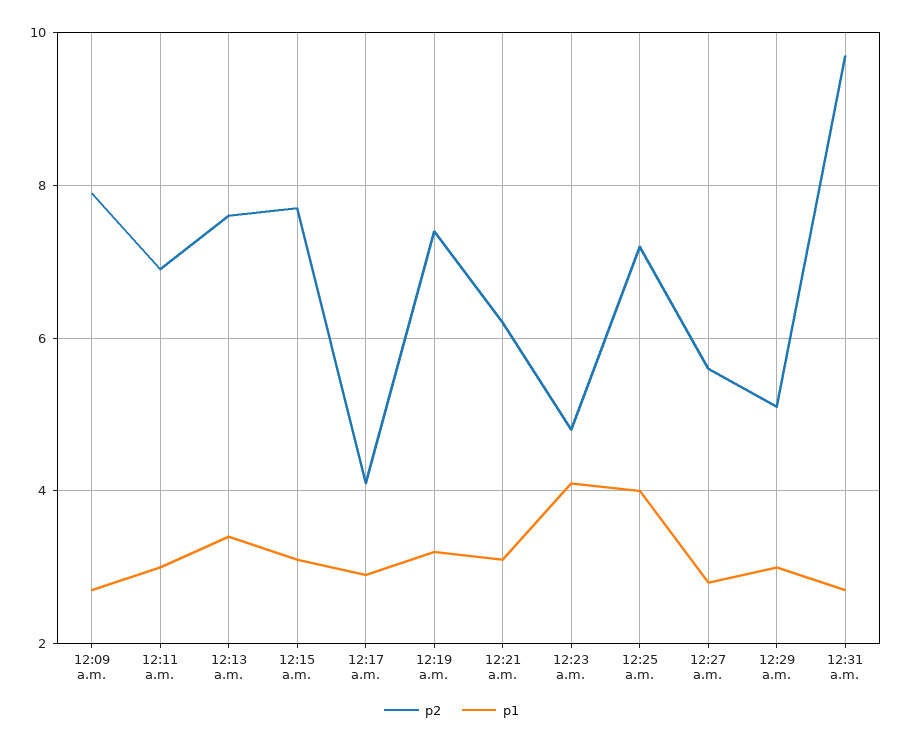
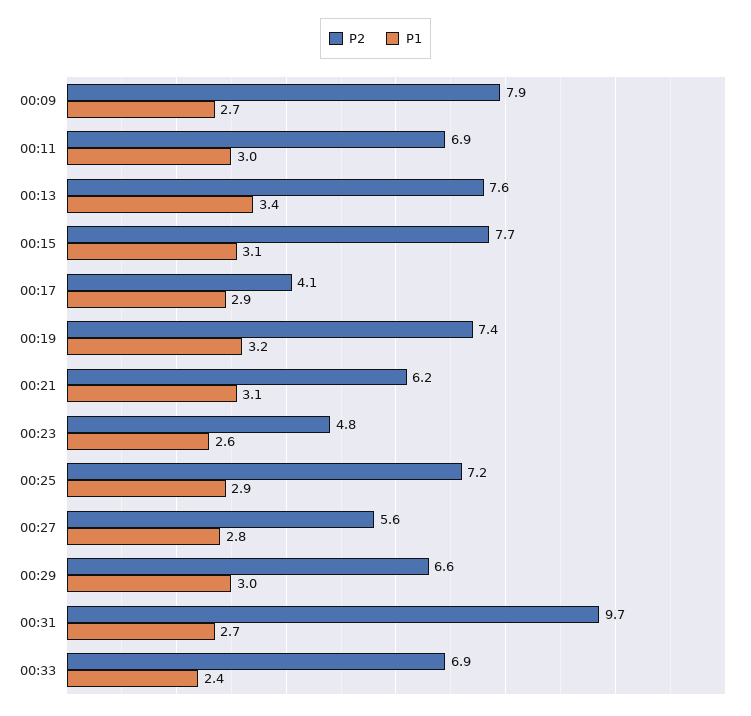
p1, 12:23 a.m.: 4 -> 2.6
p1, 12:25 a.m.: 4 -> 2.9
p2, 12:29 a.m.: 5 -> 6.6
p2, 00:33: none -> 6.9
p1, 00:33: none -> 2.4

